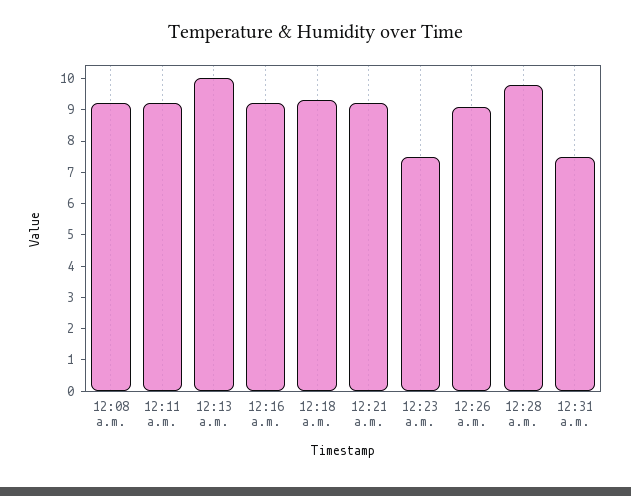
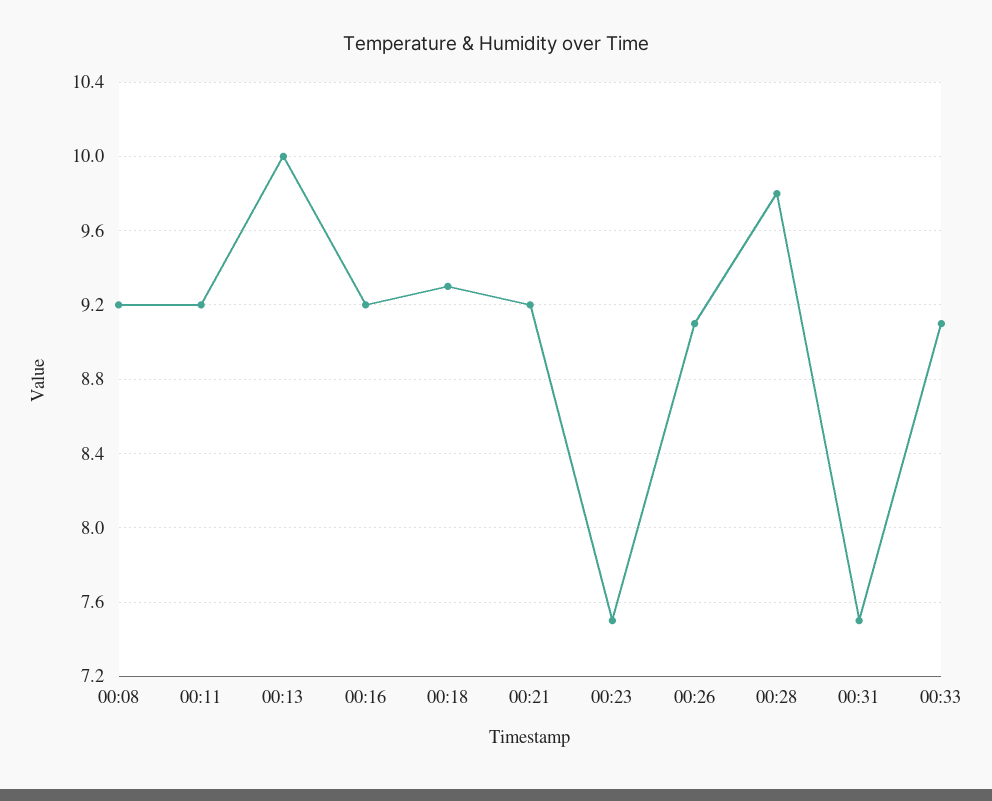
00:33: none -> 9.1

